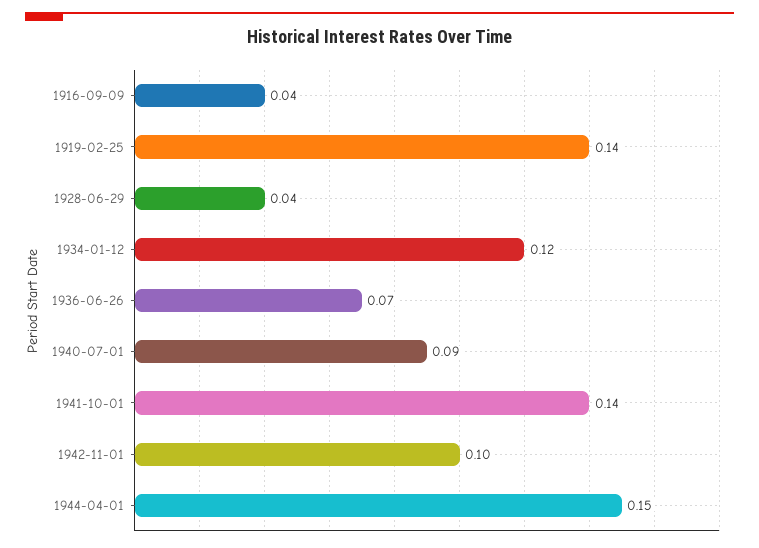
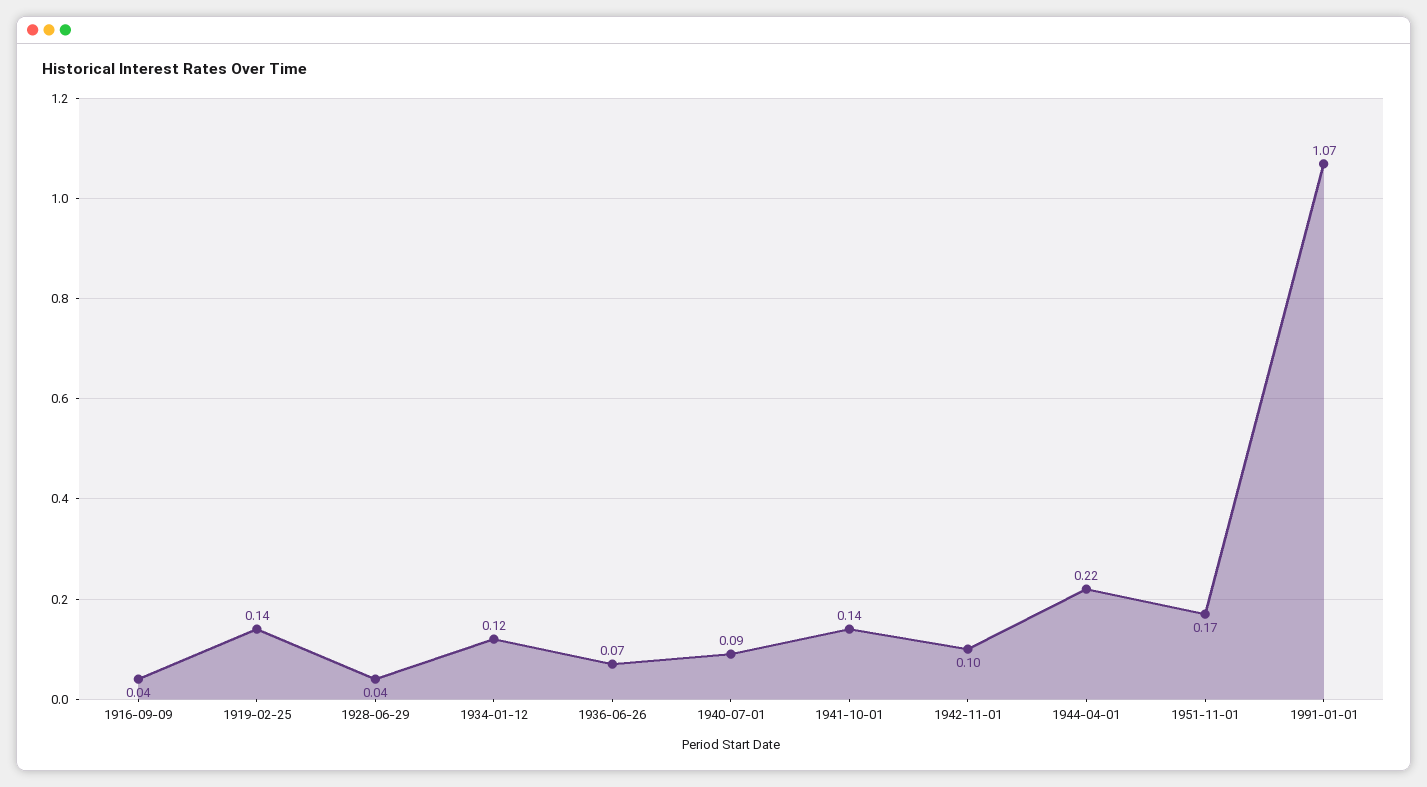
1944-04-01: 0.15 -> 0.22
1951-11-01: none -> 0.17
1991-01-01: none -> 1.07

